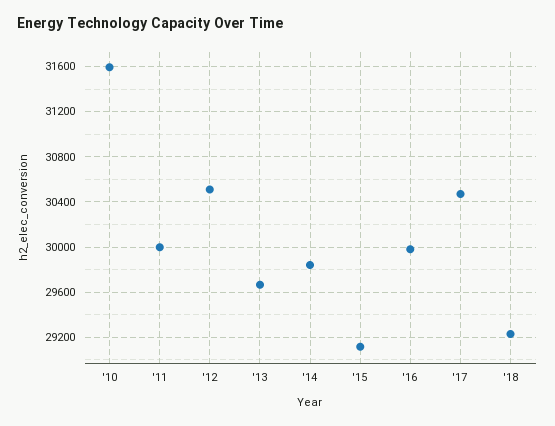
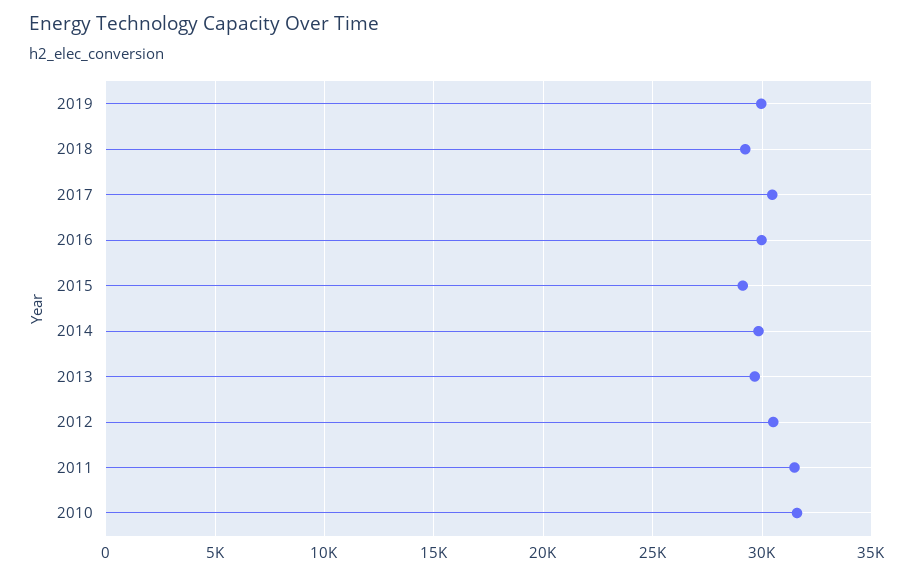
'11: 30000 -> 31500
2019: none -> 30000

